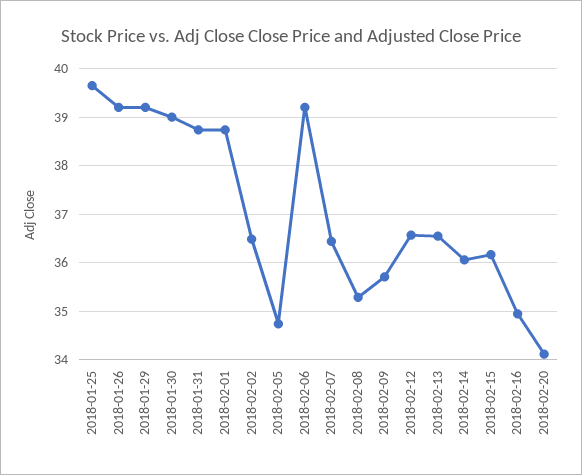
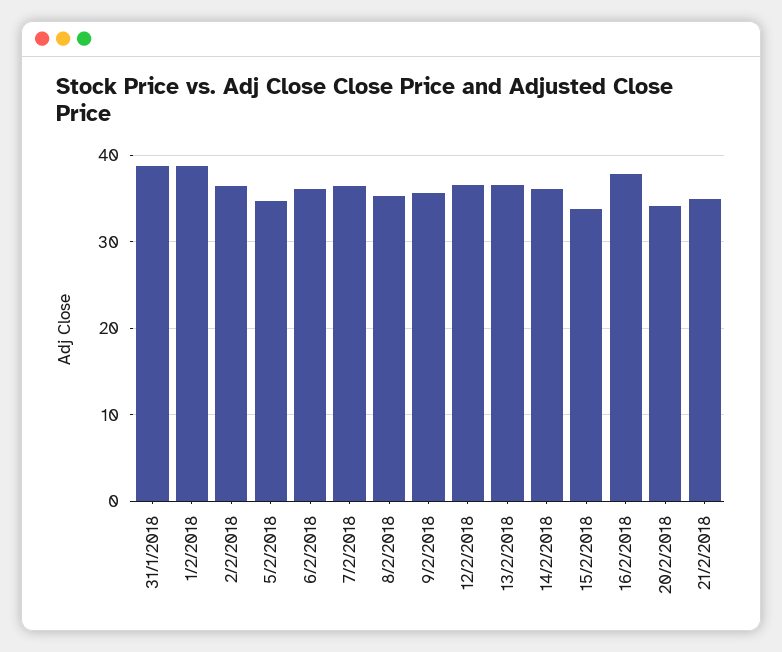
2018-01-25: 39.6 -> none
2018-01-26: 39.2 -> none
2018-01-29: 39.2 -> none
2018-01-30: 39 -> none
2018-02-06: 39.2 -> 36
2018-02-15: 36.2 -> 34
2018-02-16: 35 -> 38
21/2/2018: none -> 35

